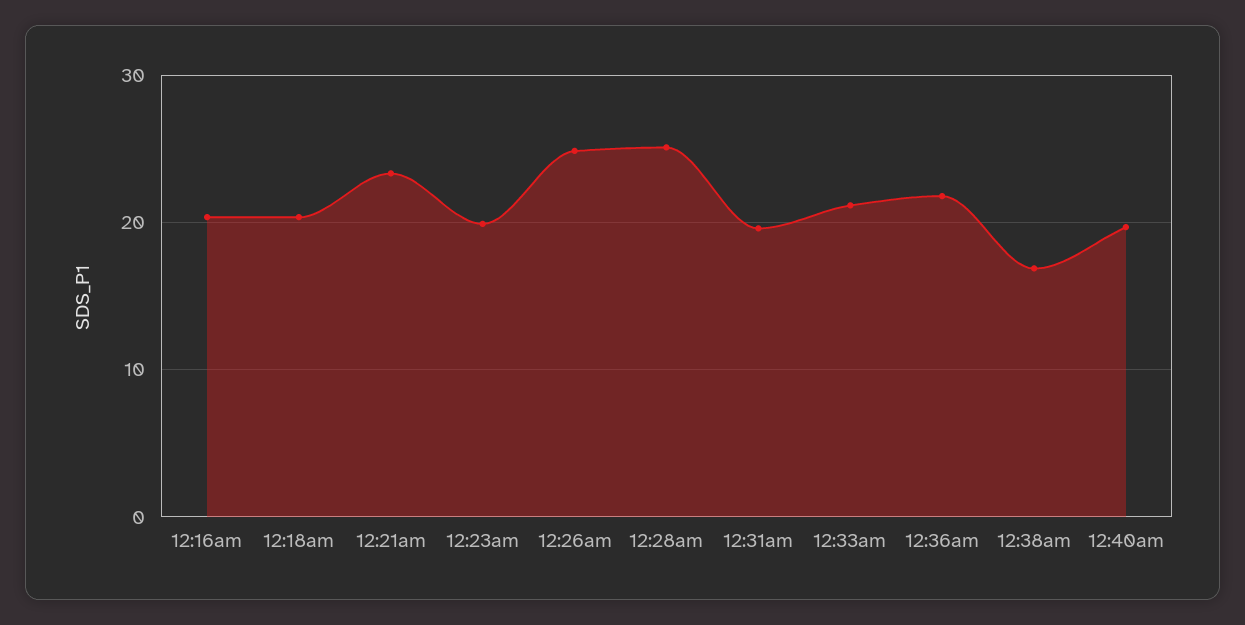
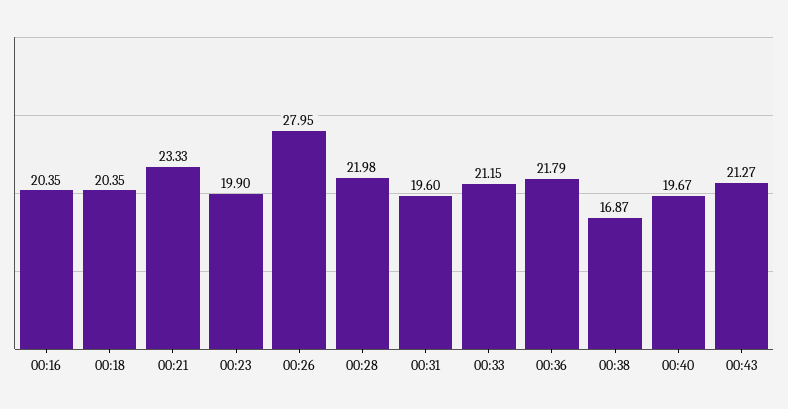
12:26am: 25 -> 27.95
12:28am: 25 -> 21.98
00:43: none -> 21.27

